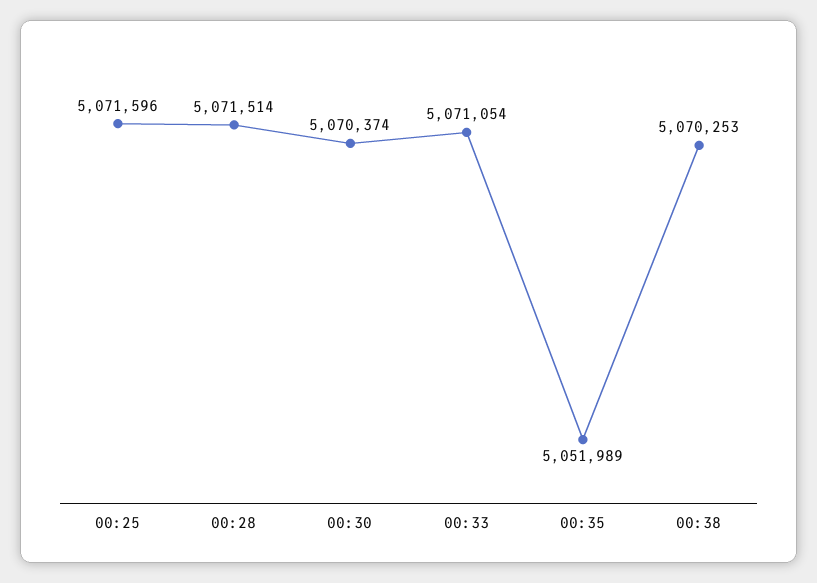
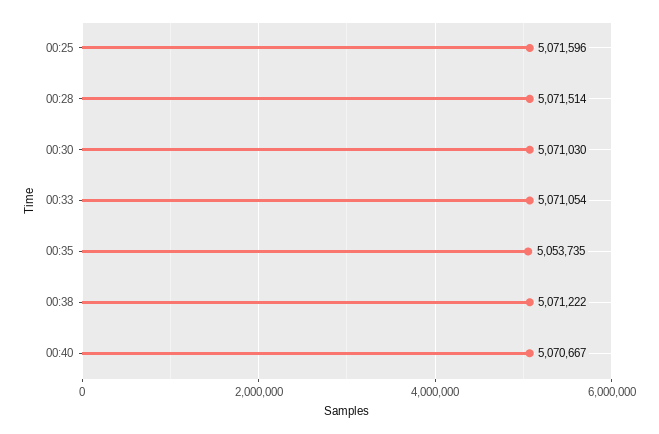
00:30: 5070374 -> 5071030
00:35: 5051989 -> 5053735
00:38: 5070253 -> 5071222
00:40: none -> 5070667

